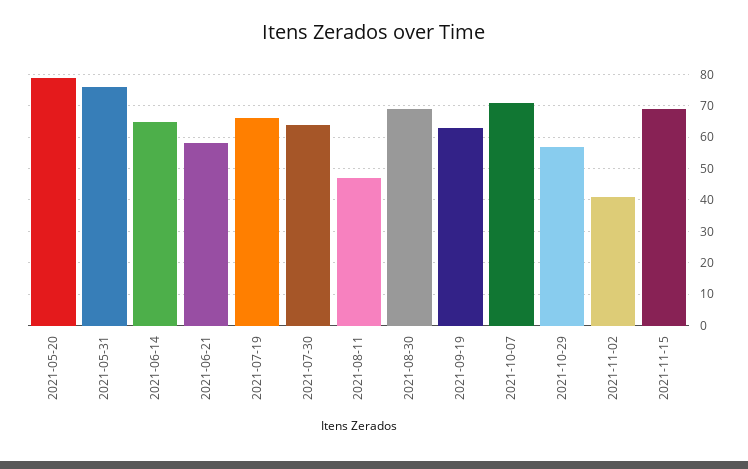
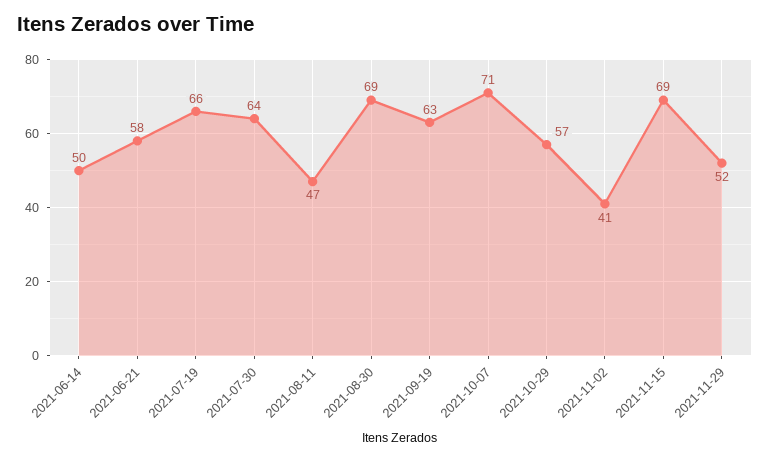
2021-05-20: 80 -> none
2021-05-31: 75 -> none
2021-06-14: 65 -> 50
2021-11-29: none -> 52

